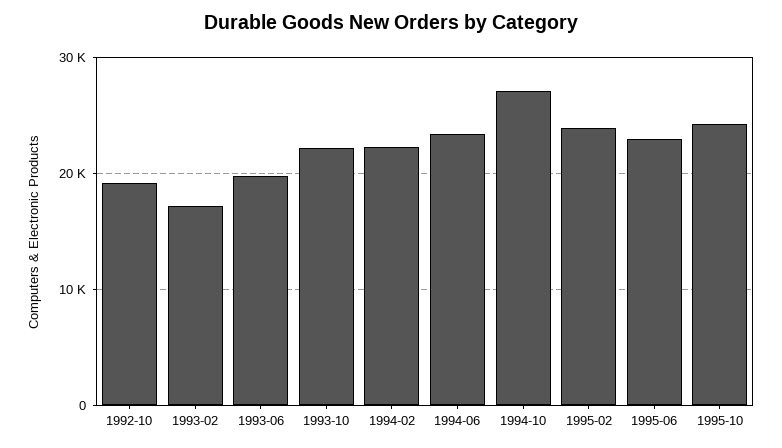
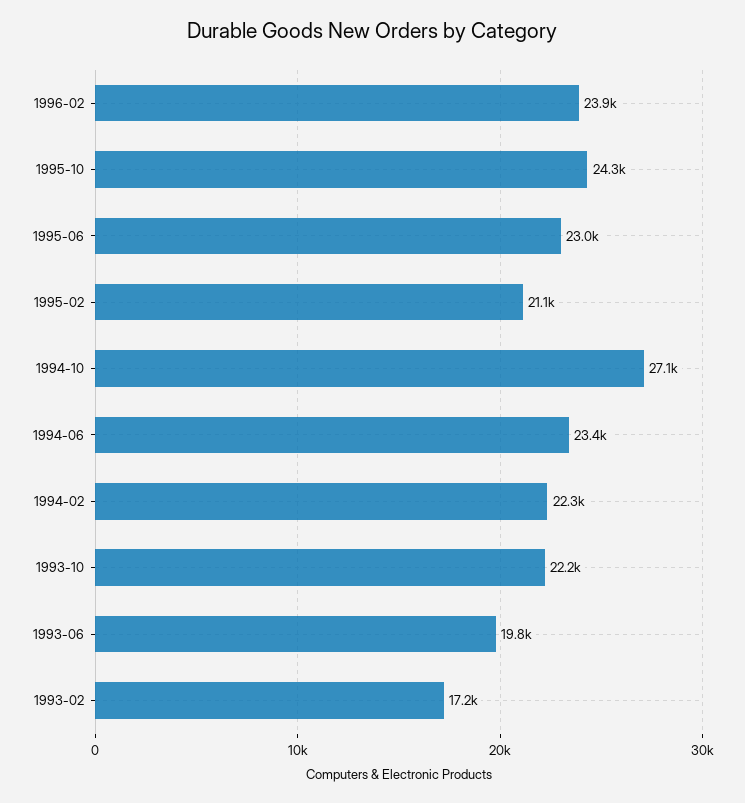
1992-10: 19000 -> none
1995-02: 24000 -> 21100
1996-02: none -> 23900

